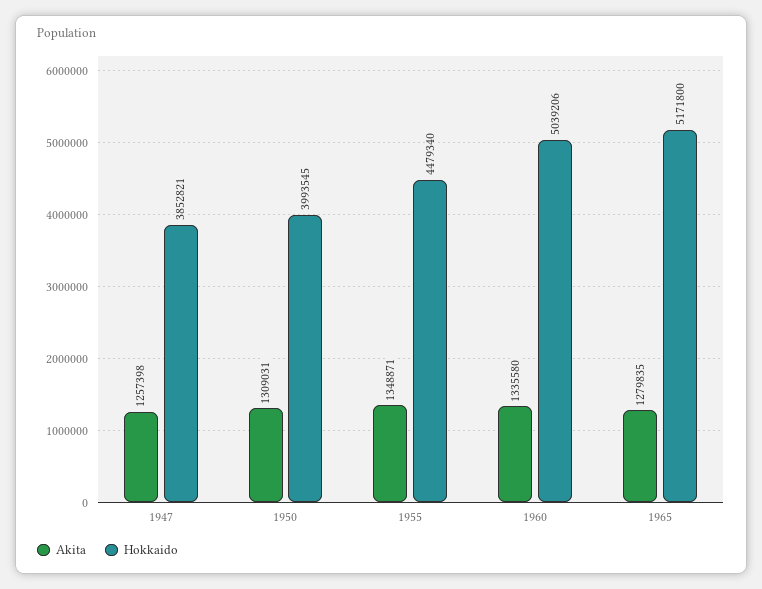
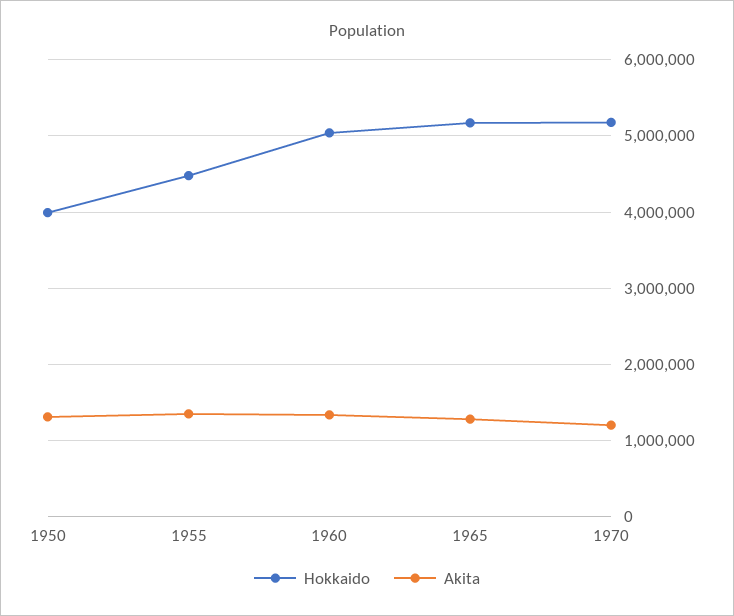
Akita, 1947: 1257398 -> none
Hokkaido, 1947: 3852821 -> none
Hokkaido, 1970: none -> 5200000
Akita, 1970: none -> 1200000

